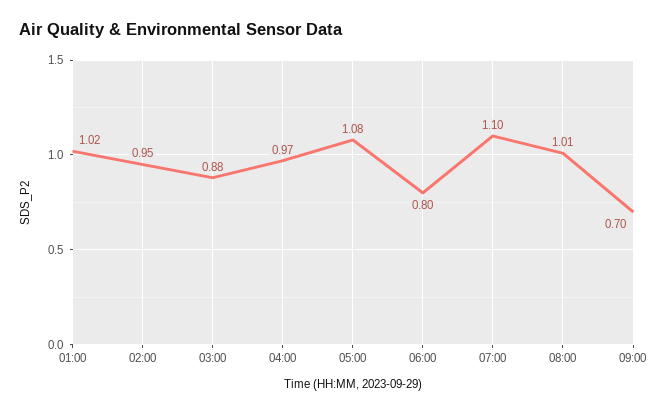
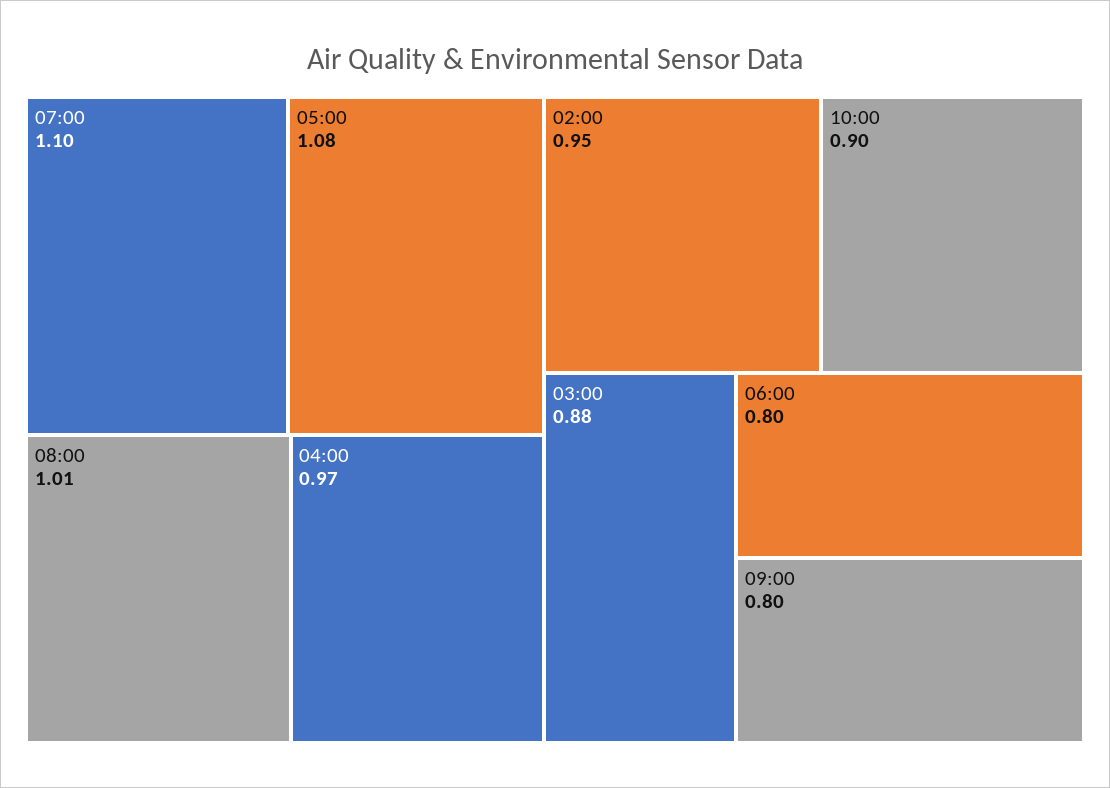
01:00: 1.02 -> none
09:00: 0.7 -> 0.8
10:00: none -> 0.9

